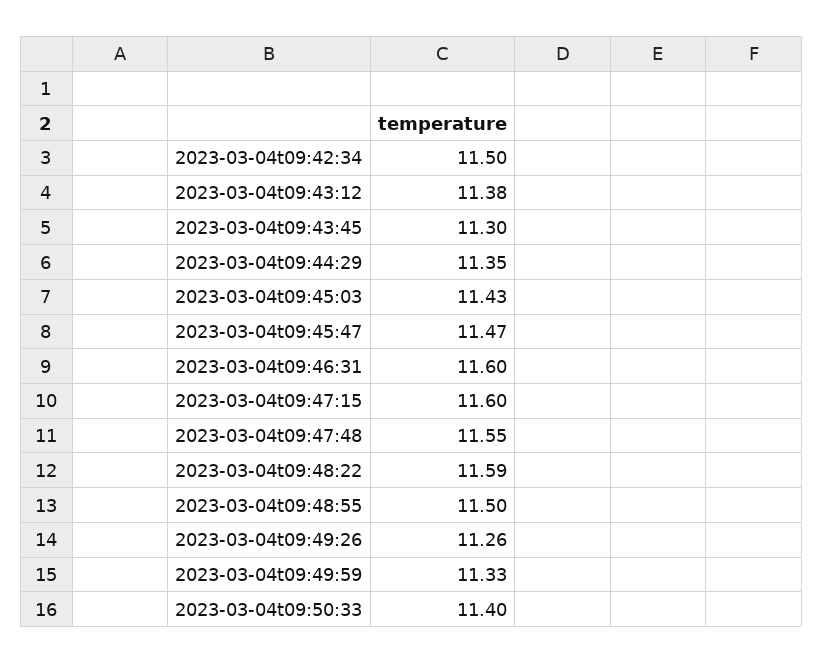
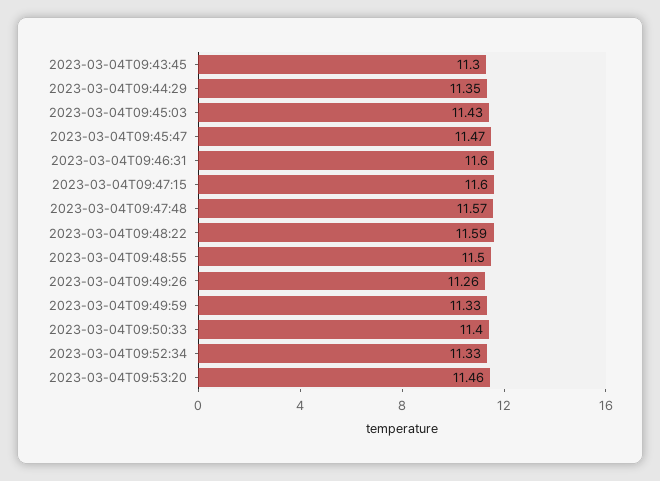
2023-03-04t09:42:34: 11.5 -> none
2023-03-04t09:43:12: 11.38 -> none
2023-03-04t09:47:48: 11.55 -> 11.57
2023-03-04T09:52:34: none -> 11.33
2023-03-04T09:53:20: none -> 11.46

